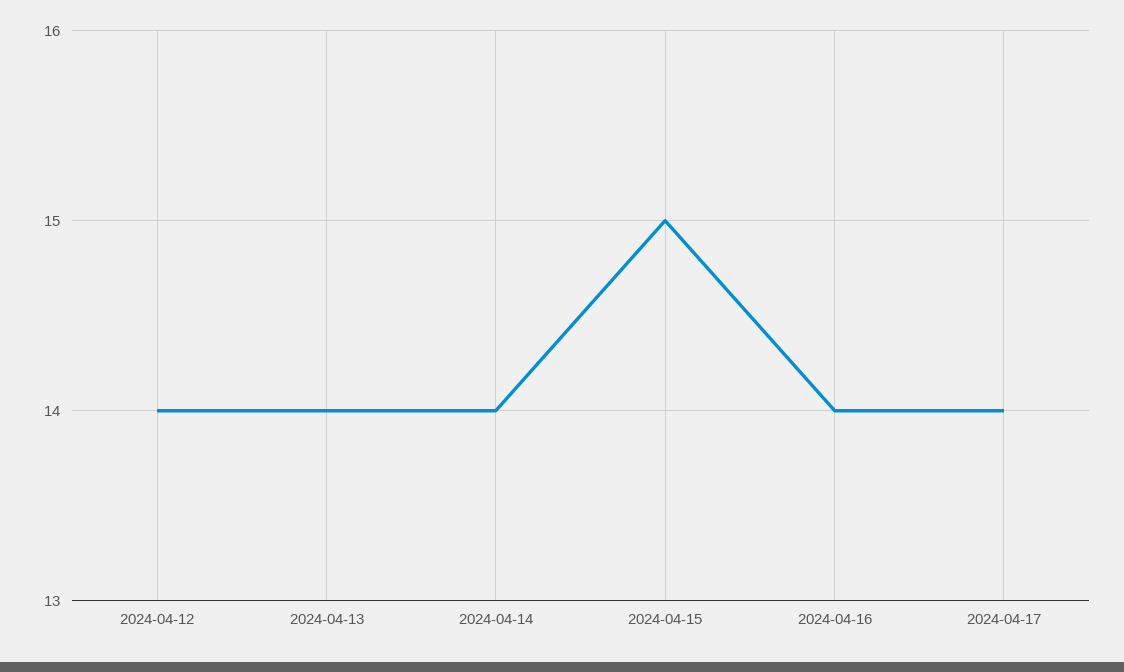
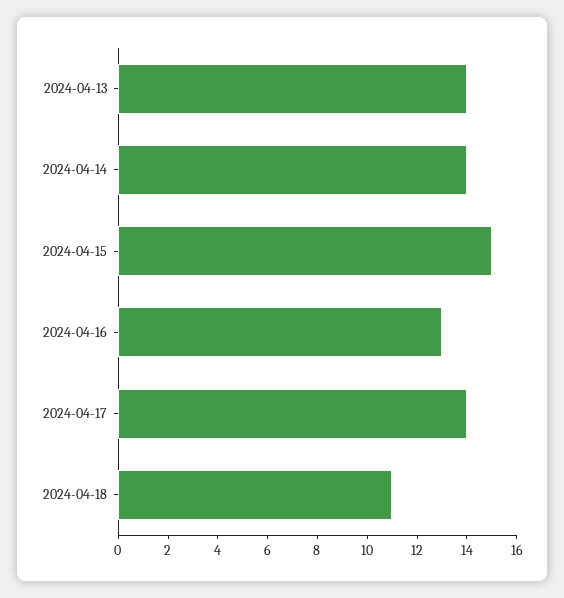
2024-04-12: 14 -> none
2024-04-16: 14 -> 13
2024-04-18: none -> 11

